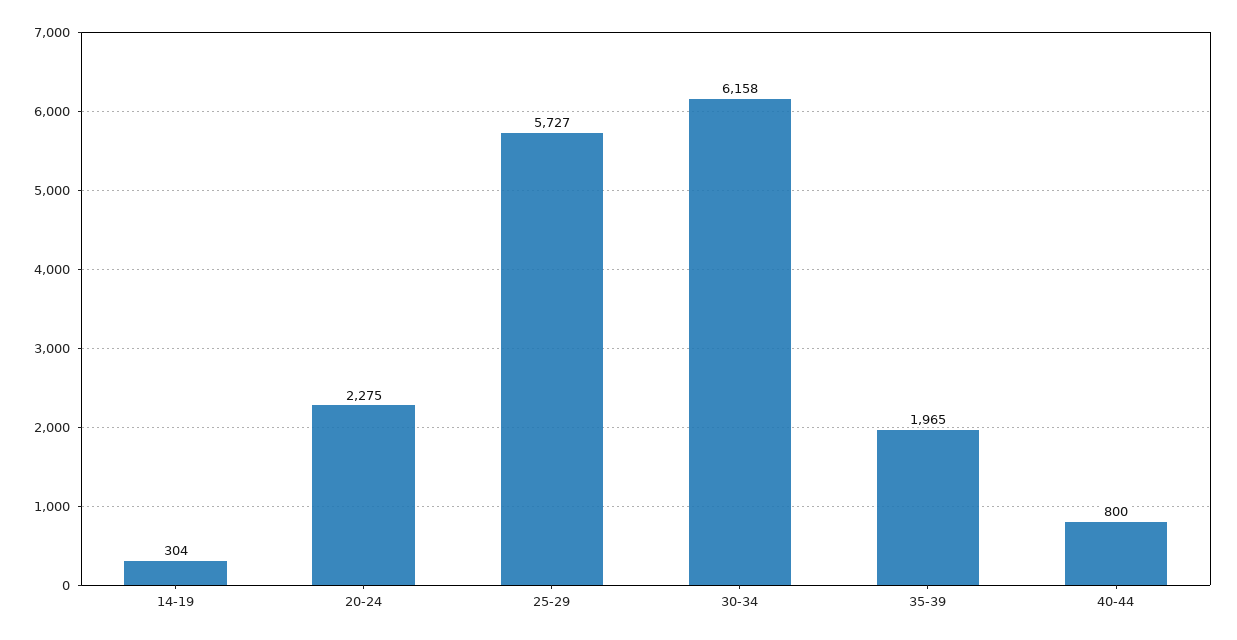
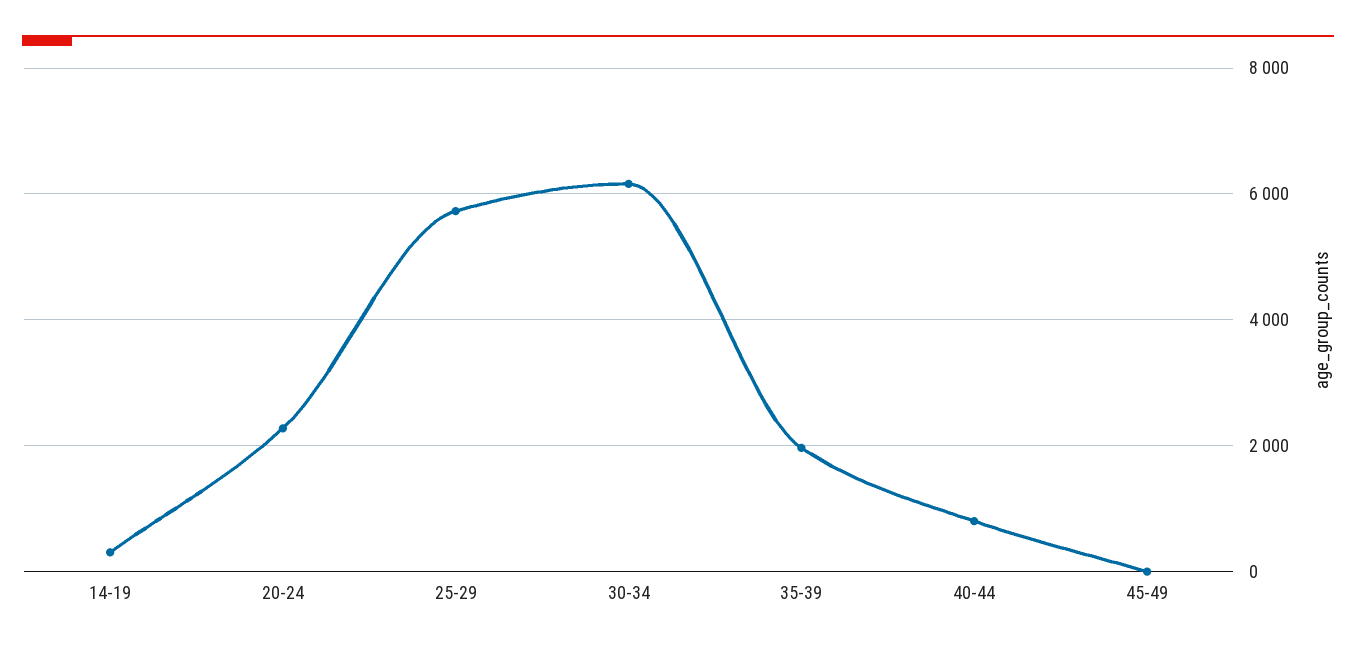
45-49: none -> 0

